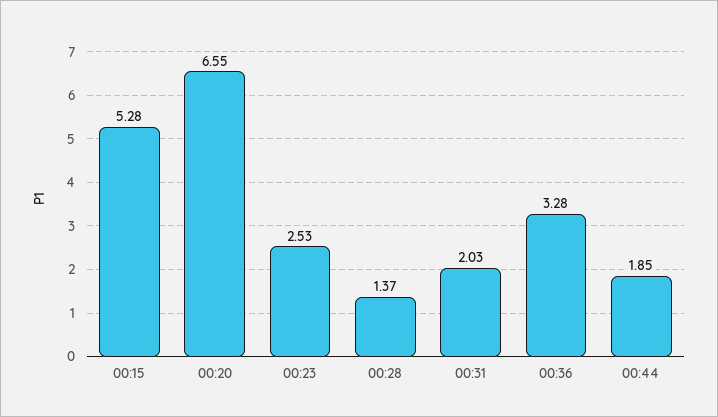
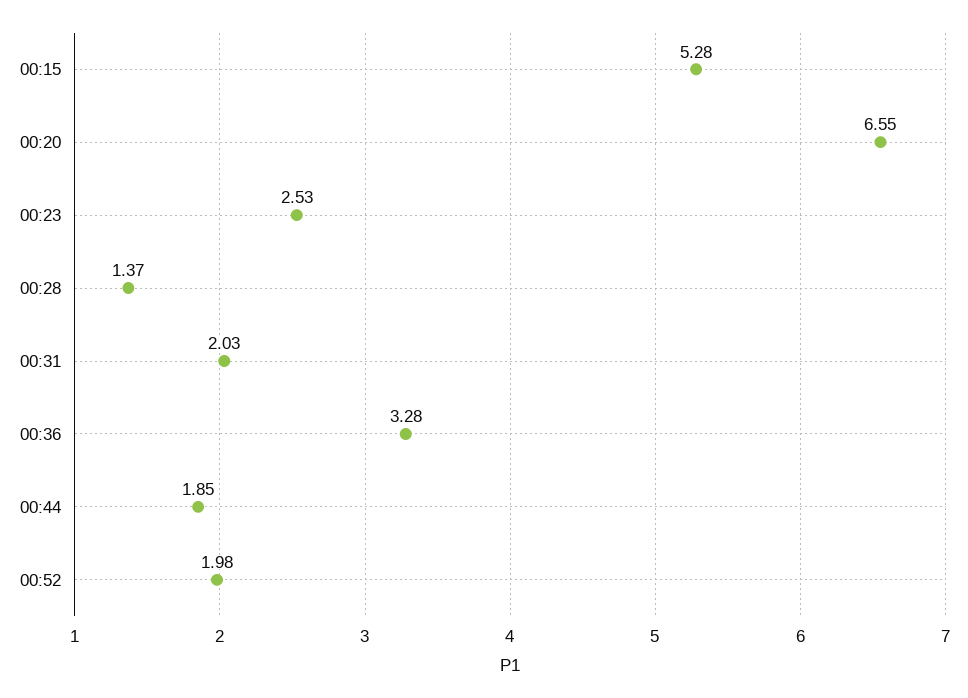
00:52: none -> 1.98

